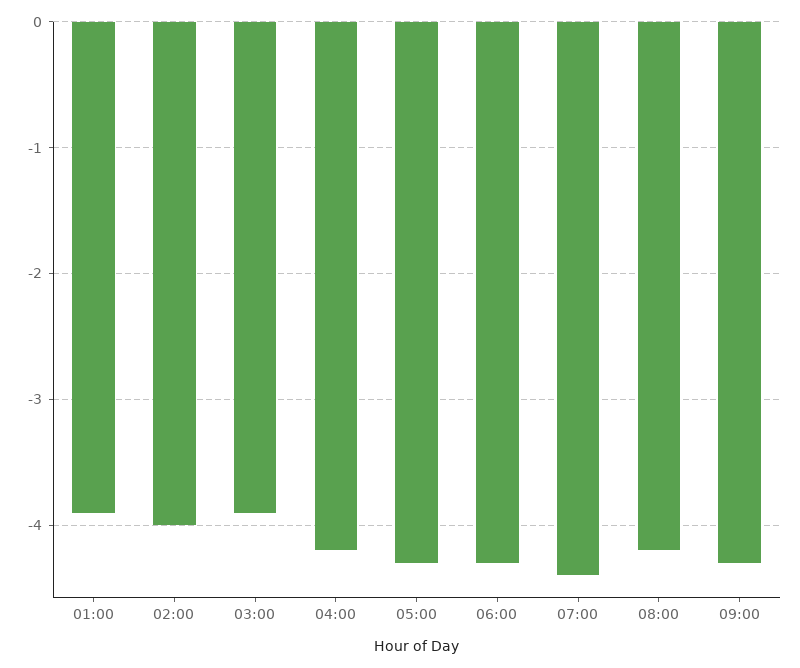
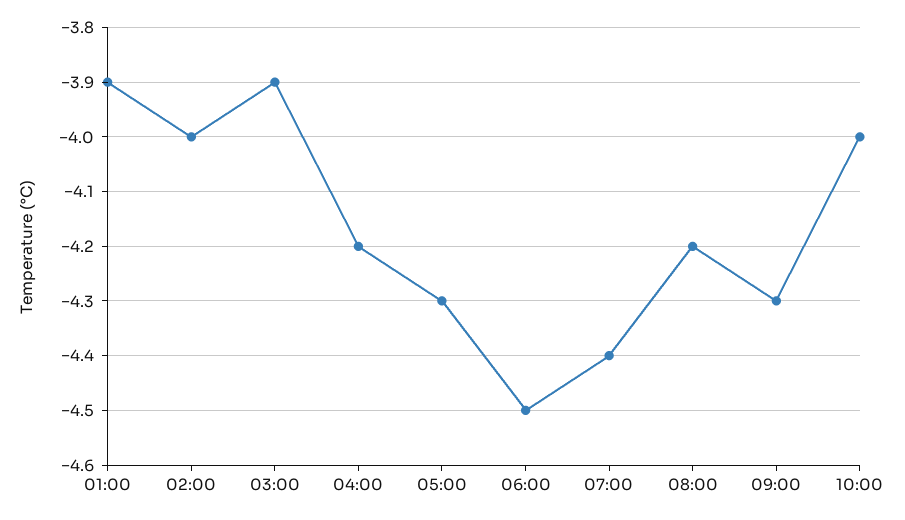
06:00: -4.3 -> -4.5
10:00: none -> -4

